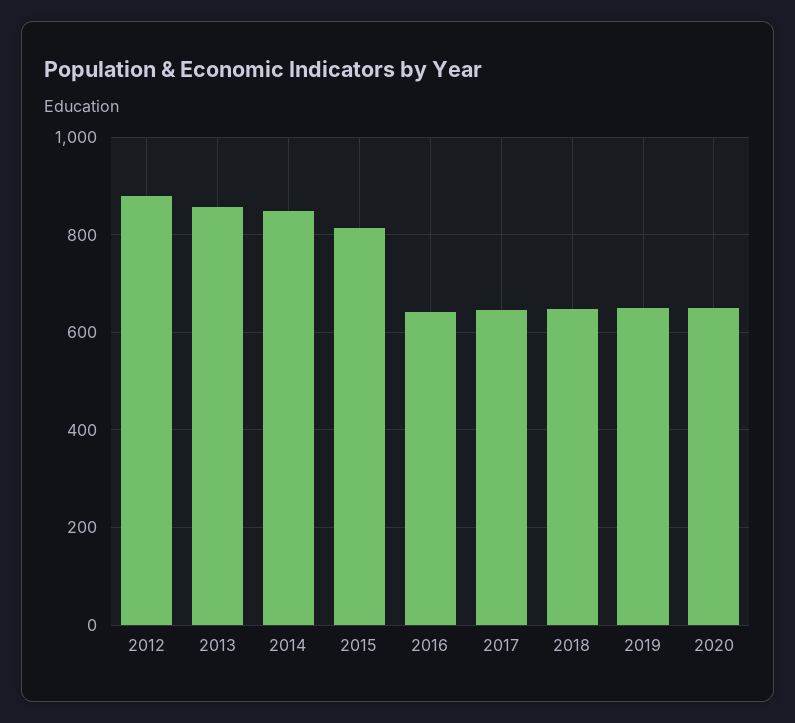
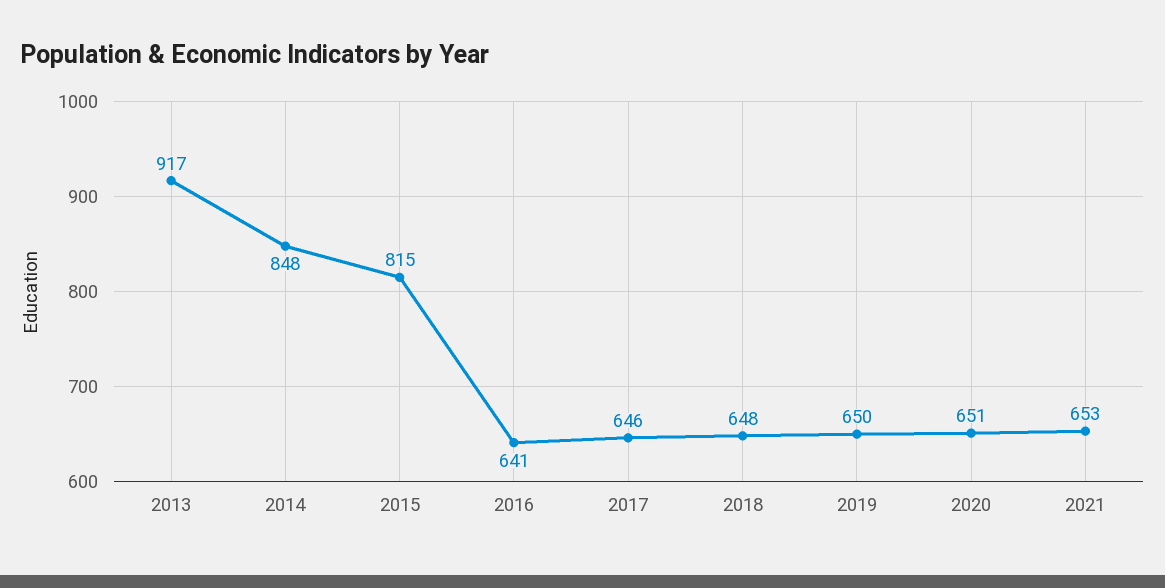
2012: 880 -> none
2013: 860 -> 917
2021: none -> 653

